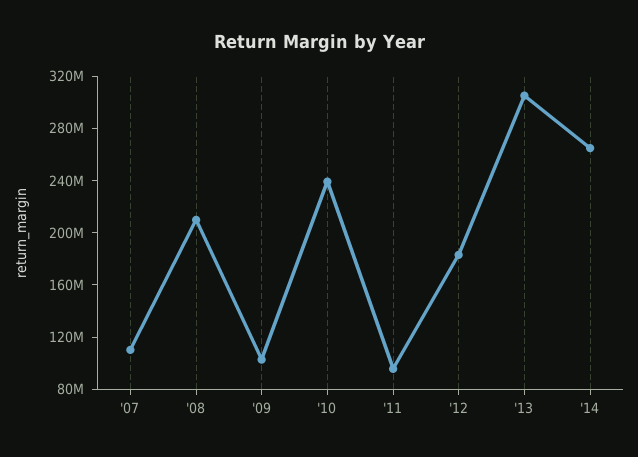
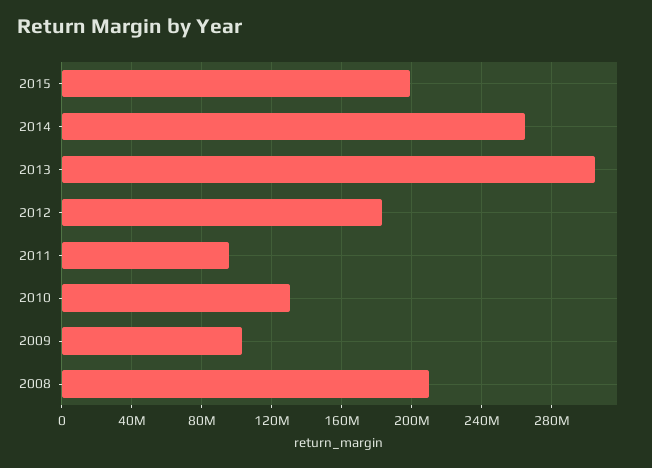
'07: 110000000 -> none
'10: 240000000 -> 130000000
2015: none -> 200000000

